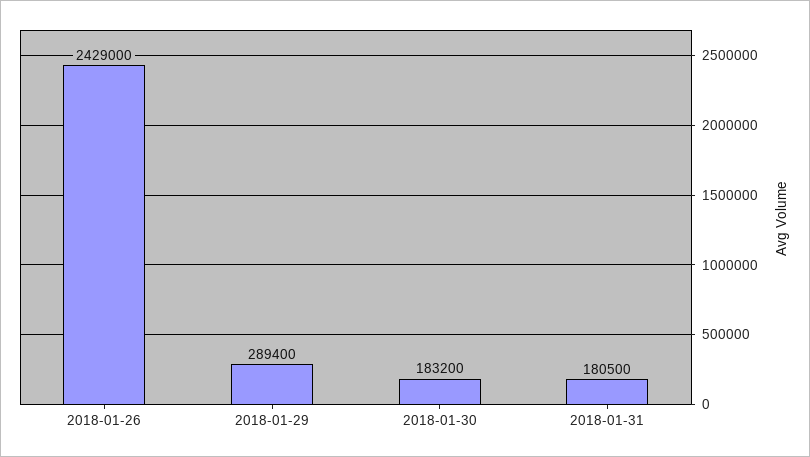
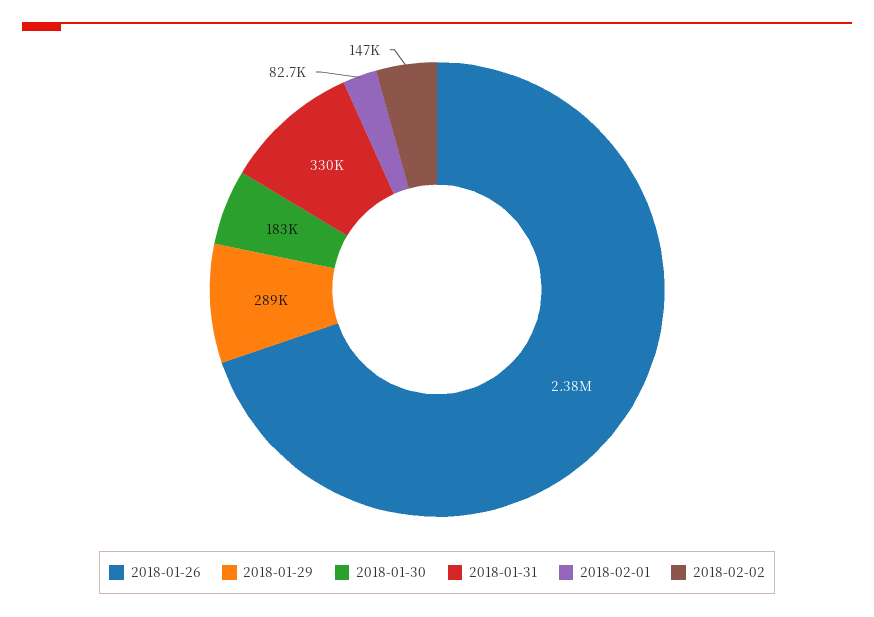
2018-01-26: 2429000 -> 2380000
2018-01-31: 180500 -> 330000
2018-02-01: none -> 82700
2018-02-02: none -> 147000

